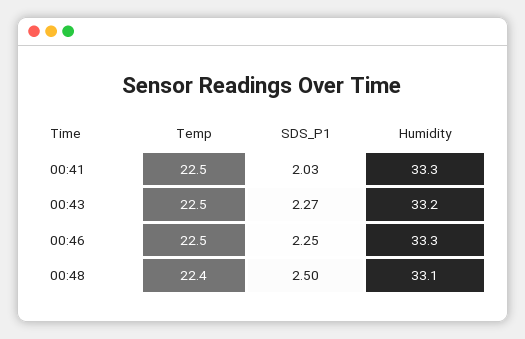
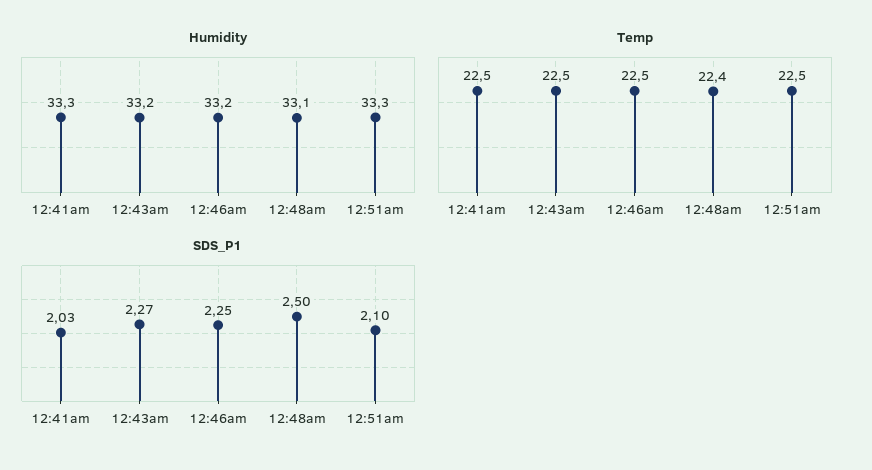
Humidity, 00:46: 33.3 -> 33.2
Humidity, 12:51am: none -> 33.3
Temp, 12:51am: none -> 22.5
SDS_P1, 12:51am: none -> 2.1

